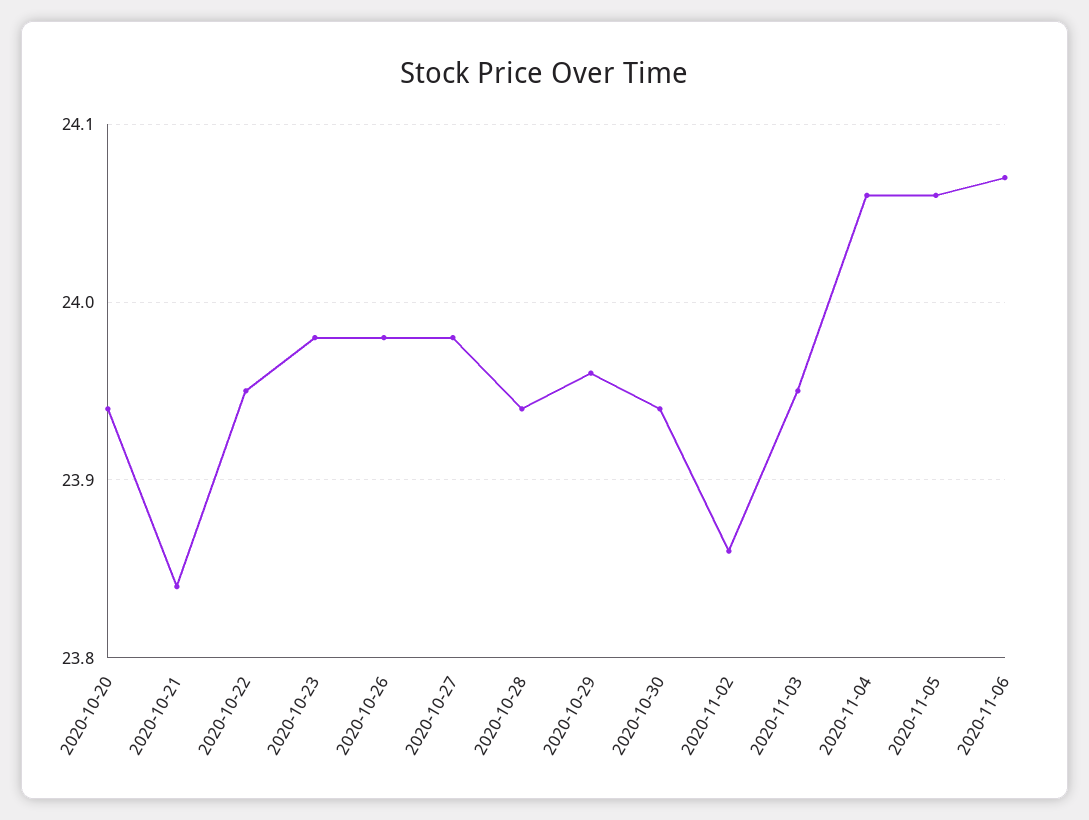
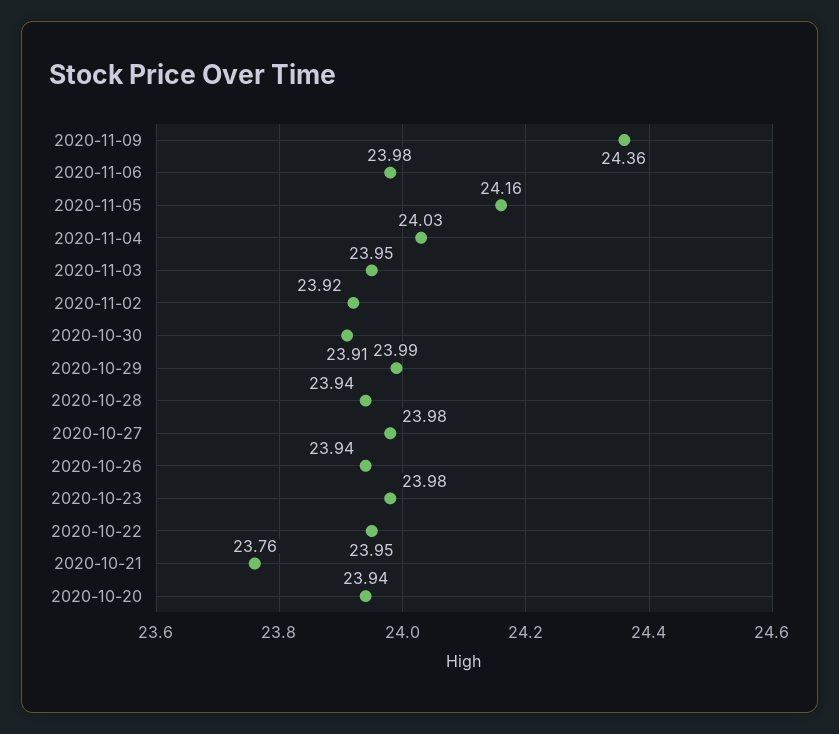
2020-10-21: 23.84 -> 23.76
2020-10-26: 23.98 -> 23.94
2020-10-29: 23.96 -> 23.99
2020-10-30: 23.94 -> 23.91
2020-11-02: 23.86 -> 23.92
2020-11-04: 24.06 -> 24.03
2020-11-05: 24.06 -> 24.16
2020-11-06: 24.07 -> 23.98
2020-11-09: none -> 24.36

